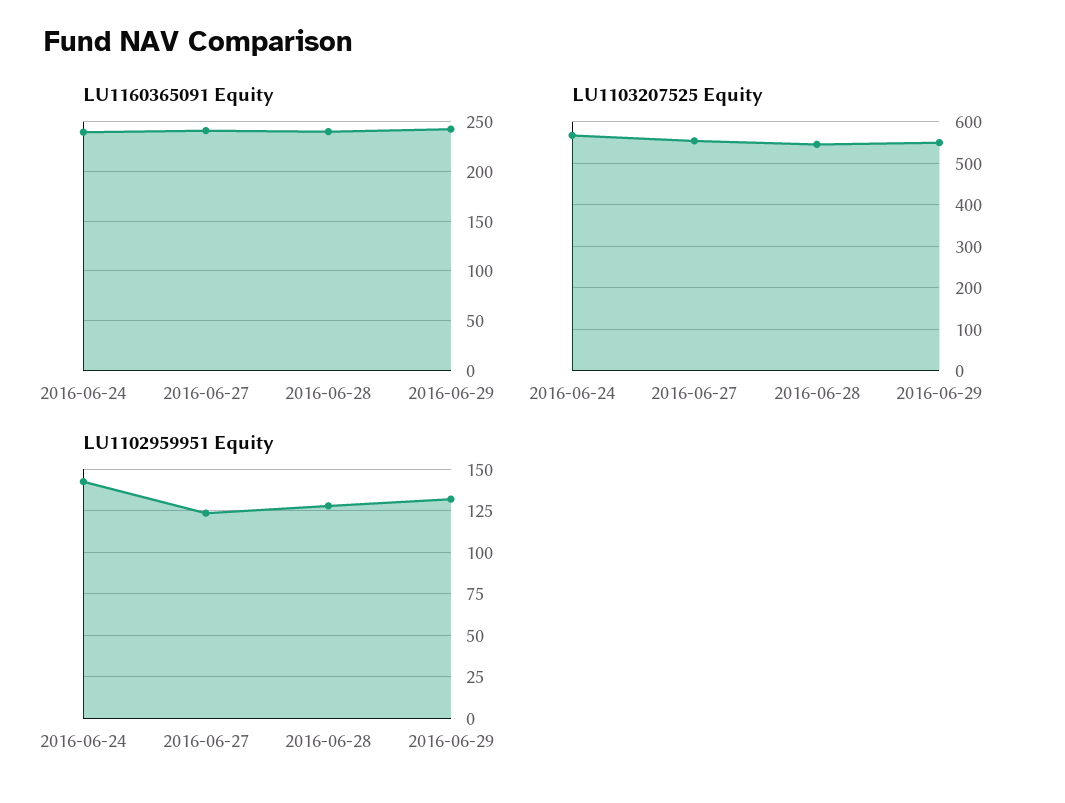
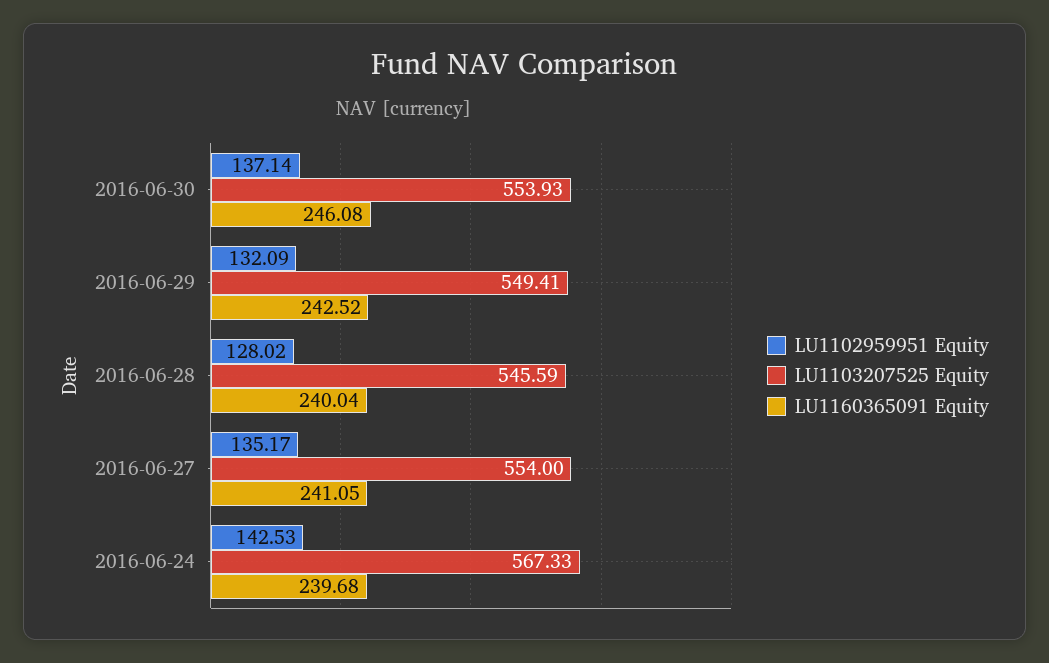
LU1102959951 Equity, 2016-06-27: 125 -> 135.17
LU1102959951 Equity, 2016-06-30: none -> 137.14
LU1103207525 Equity, 2016-06-30: none -> 553.93
LU1160365091 Equity, 2016-06-30: none -> 246.08

